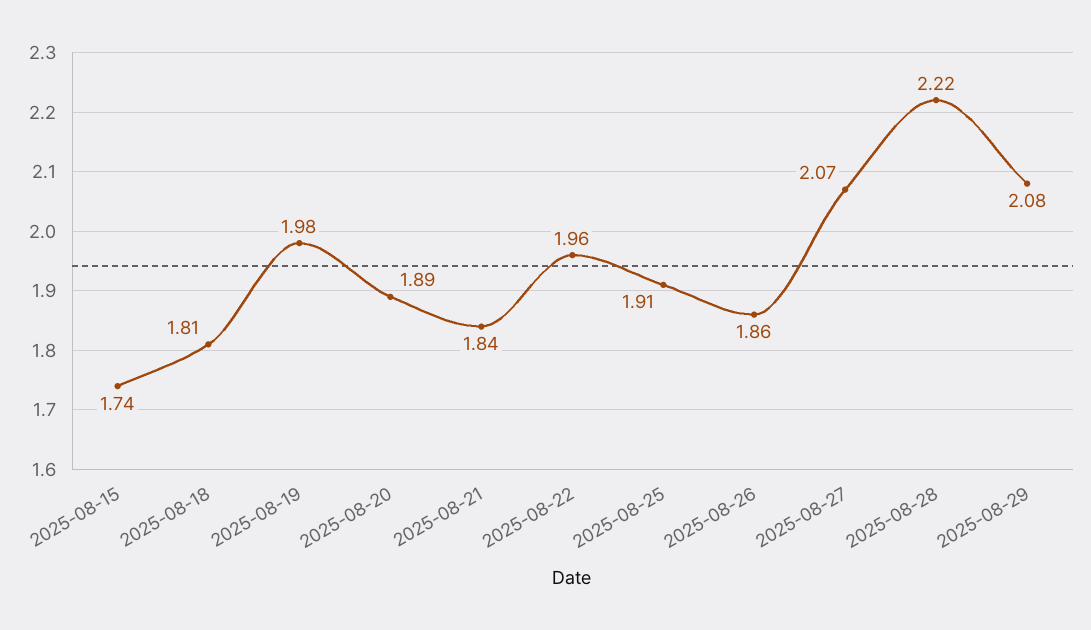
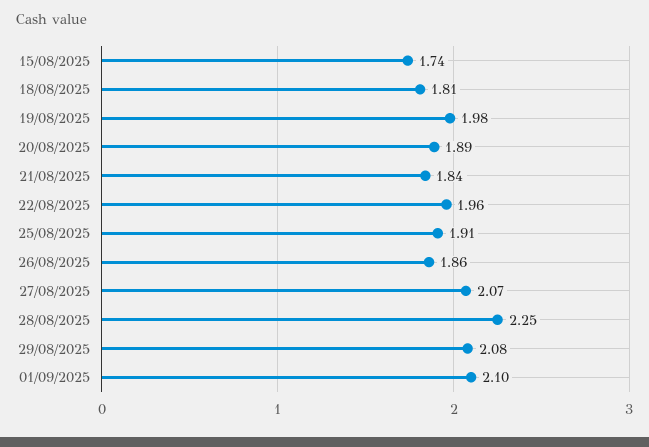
2025-08-28: 2.22 -> 2.25
01/09/2025: none -> 2.1

